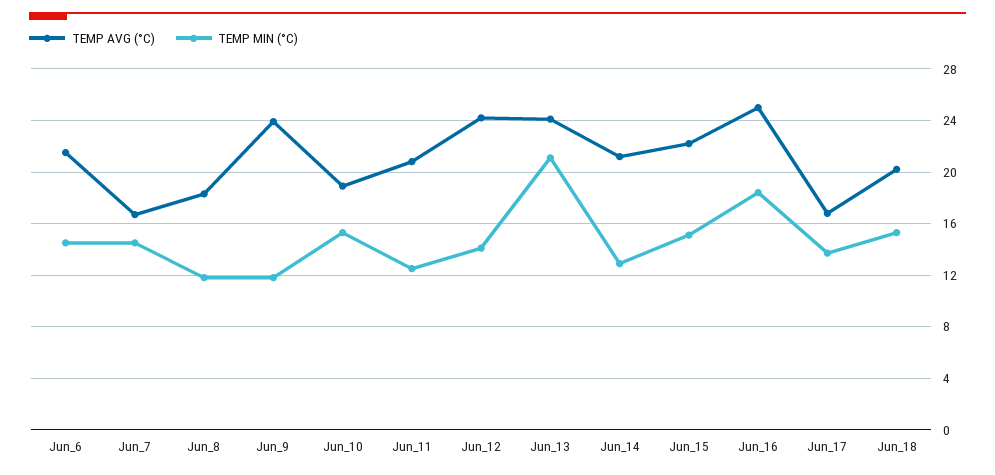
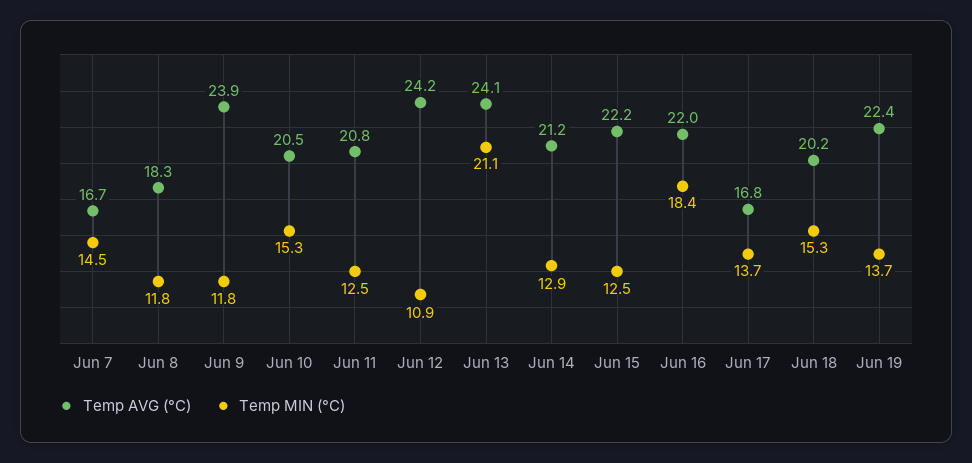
TEMP AVG (°C), Jun_6: 21.5 -> none
TEMP MIN (°C), Jun_6: 14.5 -> none
TEMP AVG (°C), Jun_10: 19 -> 20.5
TEMP MIN (°C), Jun_12: 14 -> 10.9
TEMP MIN (°C), Jun_15: 15 -> 12.5
TEMP AVG (°C), Jun_16: 25 -> 22
TEMP AVG (°C), Jun 19: none -> 22.4
TEMP MIN (°C), Jun 19: none -> 13.7

